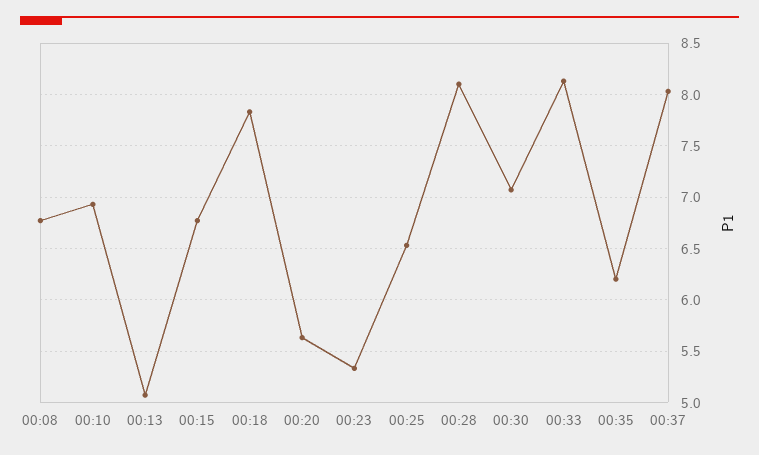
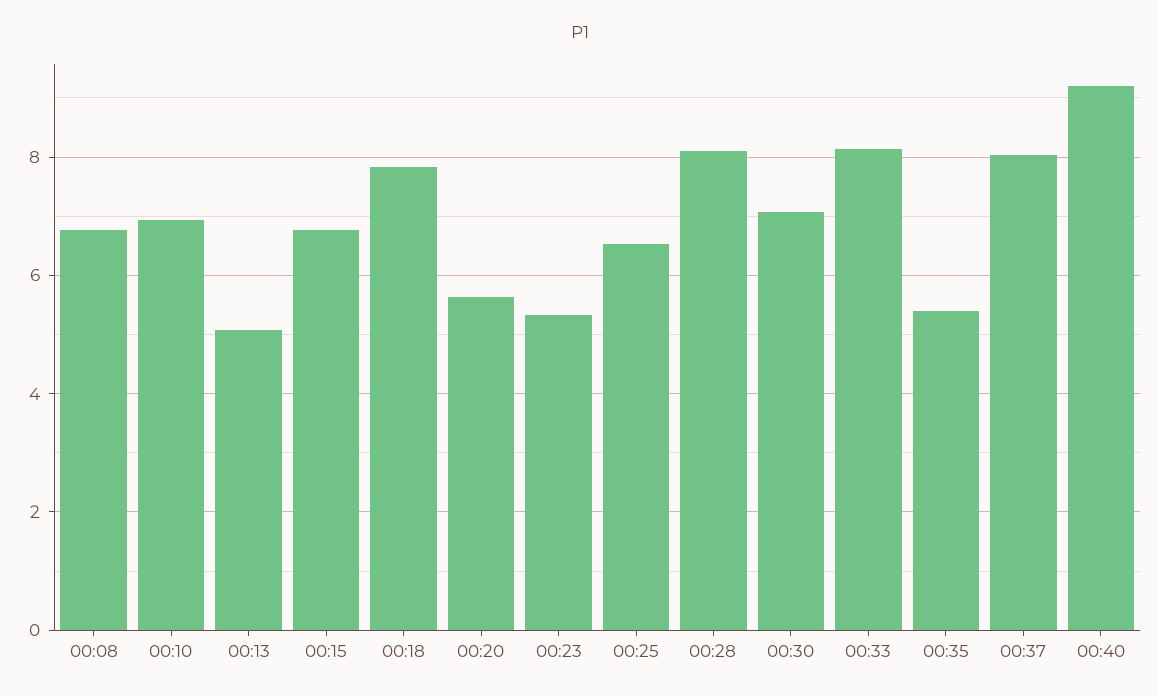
00:35: 6.2 -> 5.4
00:40: none -> 9.2

